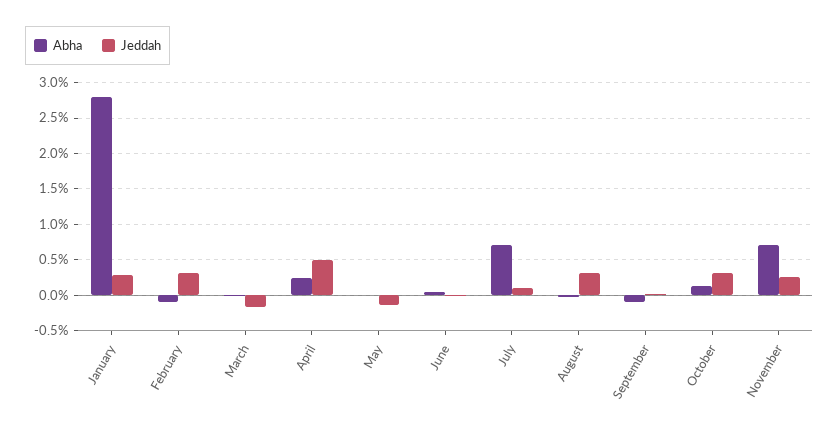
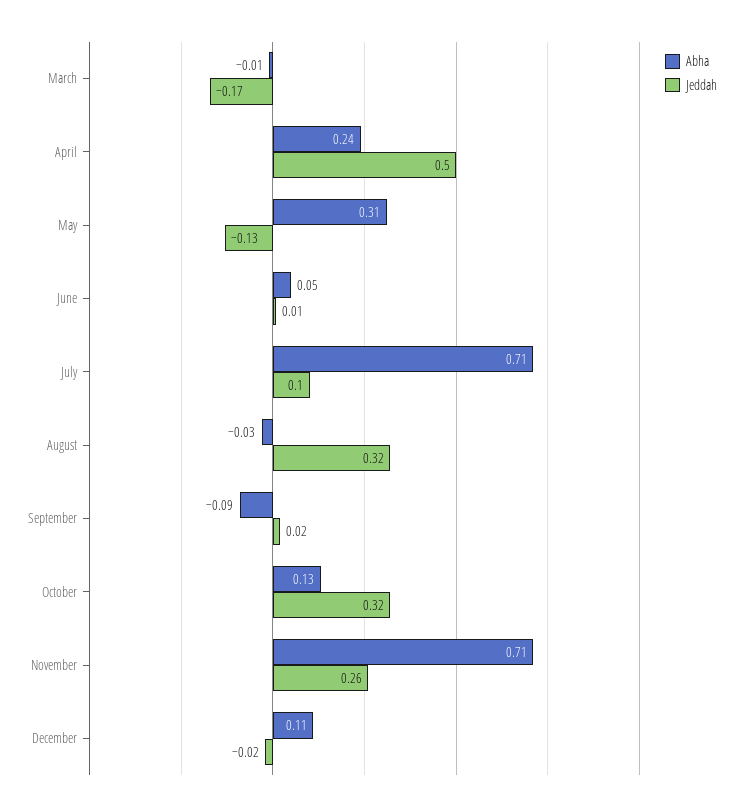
Abha, January: 2.8 -> none
Jeddah, January: 0.3 -> none
Abha, February: -0.1 -> none
Jeddah, February: 0.3 -> none
Abha, May: 0 -> 0.31
Abha, December: none -> 0.11
Jeddah, December: none -> -0.02

